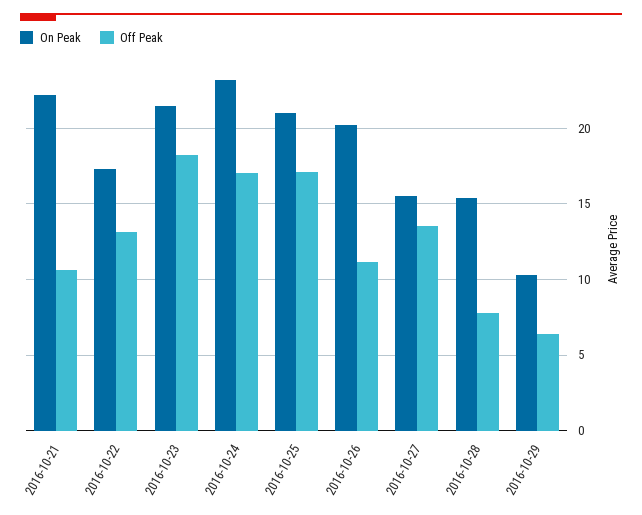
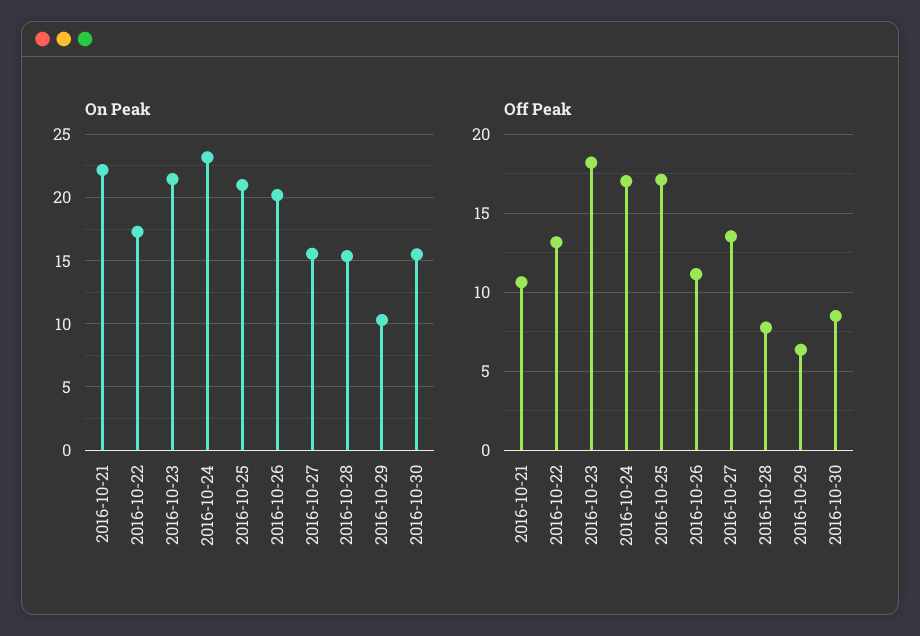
On Peak, 2016-10-30: none -> 15.5
Off Peak, 2016-10-30: none -> 8.5

